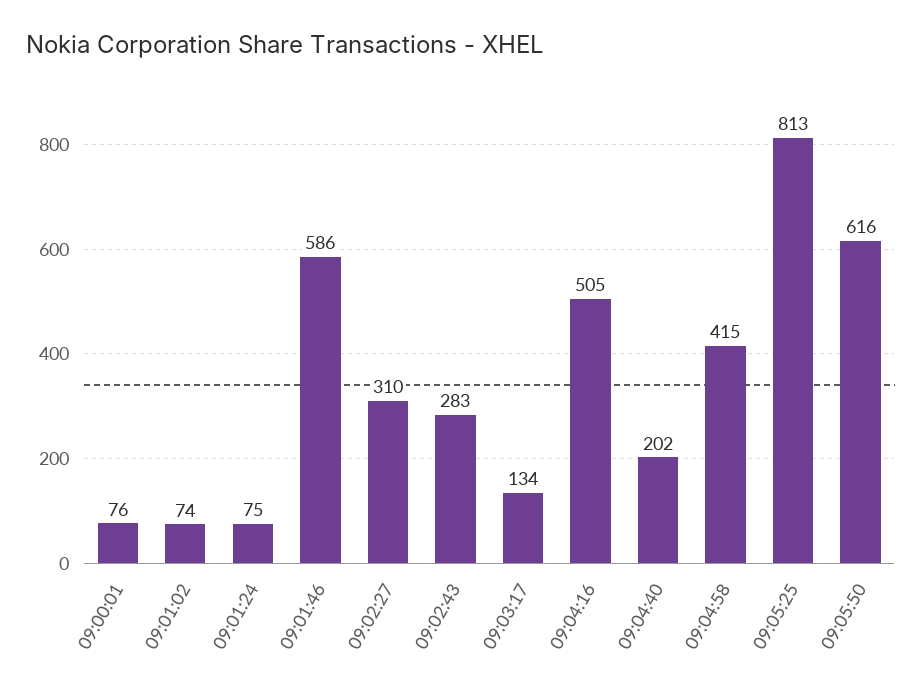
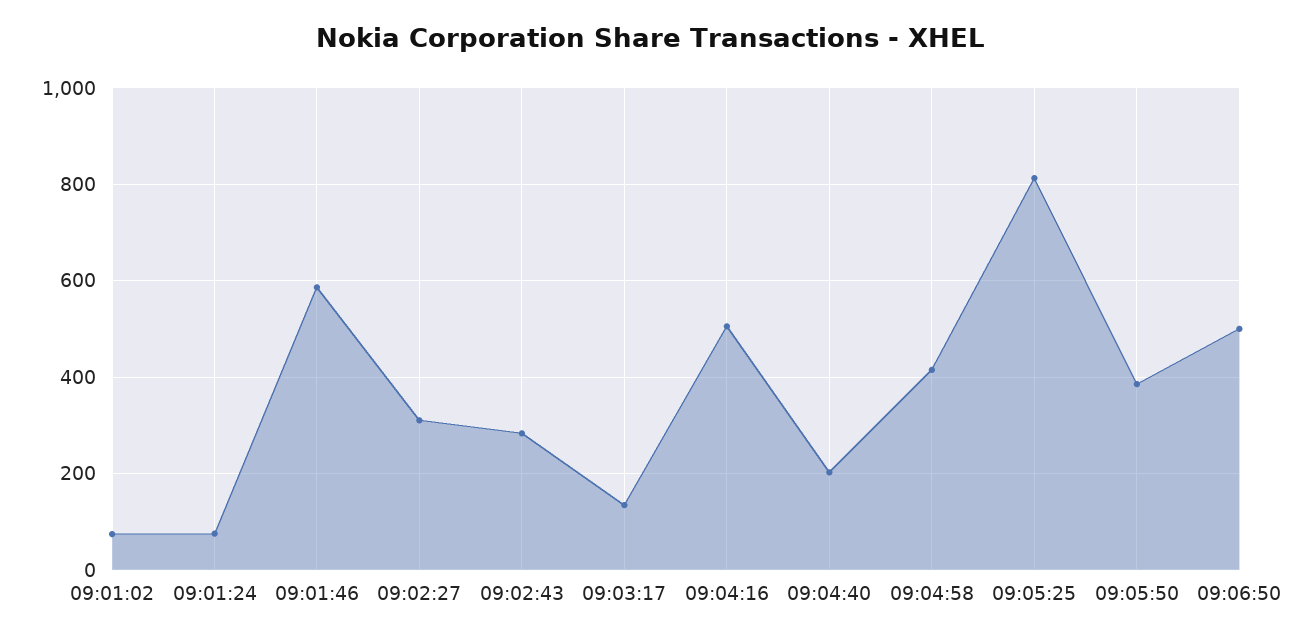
09:00:01: 76 -> none
09:05:50: 616 -> 380
09:06:50: none -> 500

